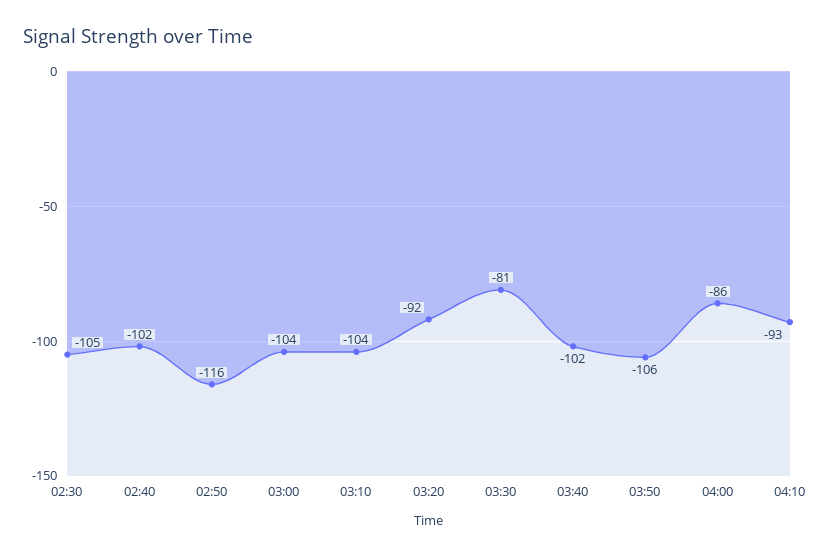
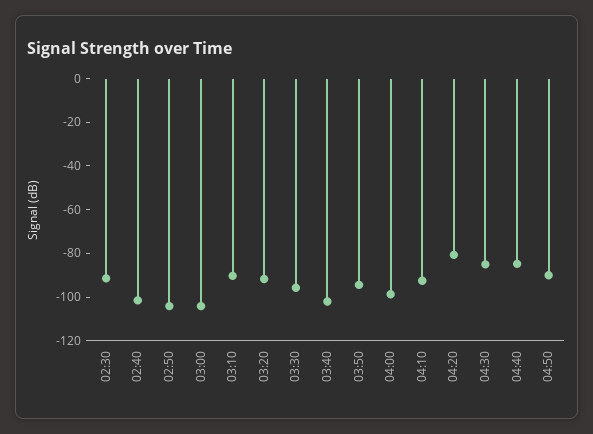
02:30: -105 -> -90
02:50: -116 -> -105
03:10: -104 -> -90
03:30: -81 -> -95
03:50: -106 -> -95
04:00: -86 -> -100
04:20: none -> -80
04:30: none -> -85
04:40: none -> -85
04:50: none -> -90

